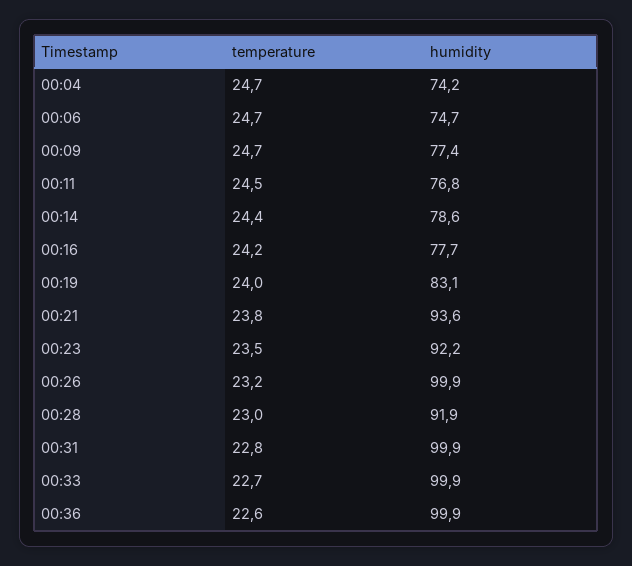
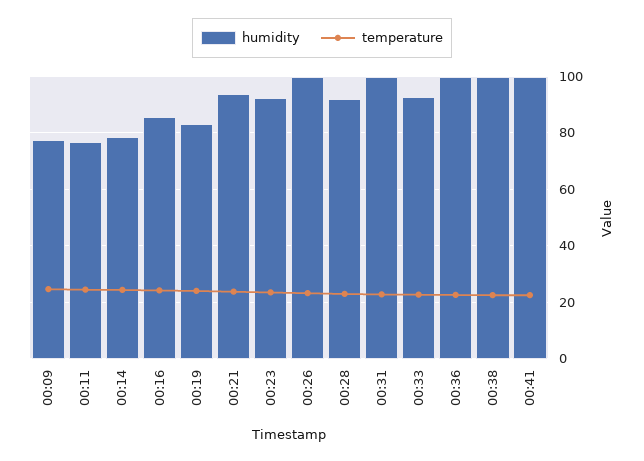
temperature, 00:04: 24.7 -> none
humidity, 00:04: 74.2 -> none
temperature, 00:06: 24.7 -> none
humidity, 00:06: 74.7 -> none
humidity, 00:16: 77.7 -> 85
humidity, 00:33: 99.9 -> 92.5
humidity, 00:38: none -> 100
temperature, 00:38: none -> 22.5
humidity, 00:41: none -> 100
temperature, 00:41: none -> 22.5

